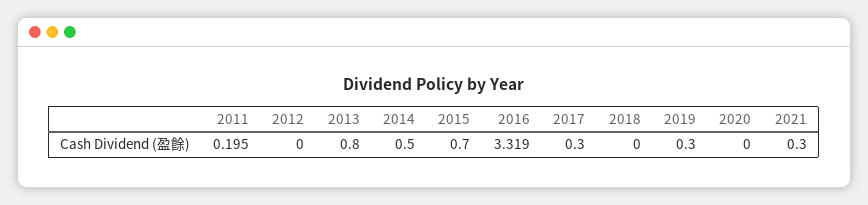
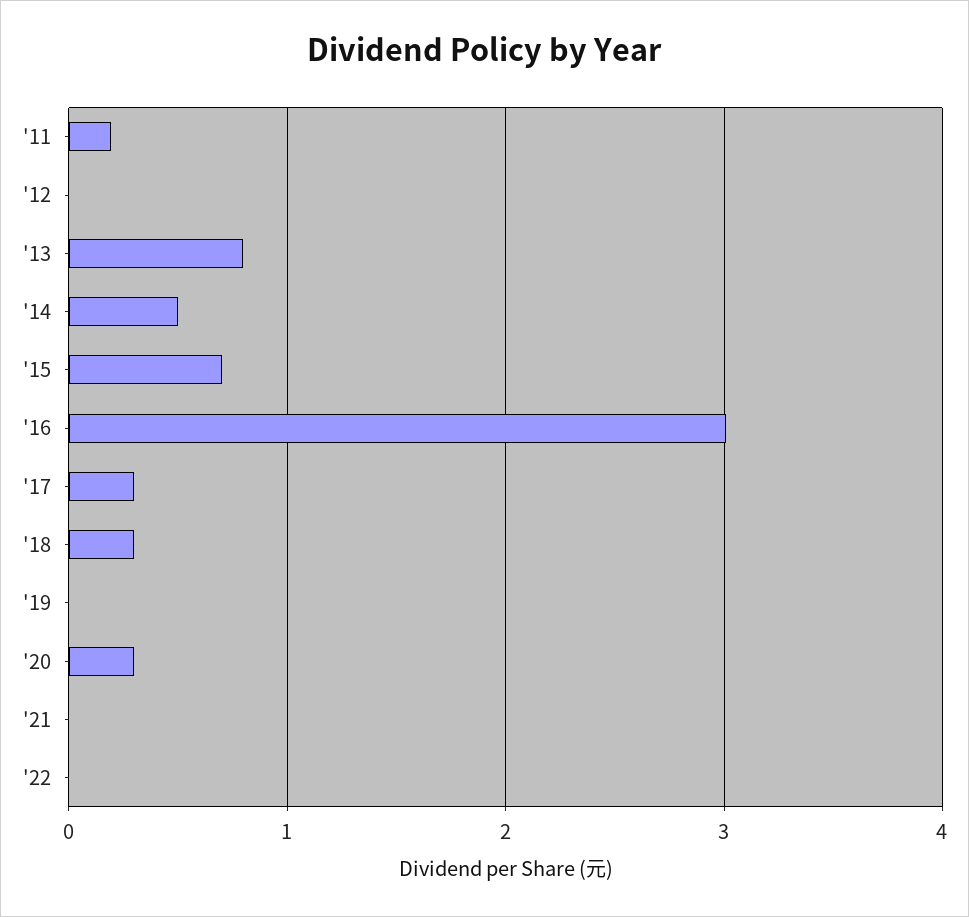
2016: 3.319 -> 3
2018: 0 -> 0.3
2019: 0.3 -> 0
2020: 0 -> 0.3
2021: 0.3 -> 0
'22: none -> 0

